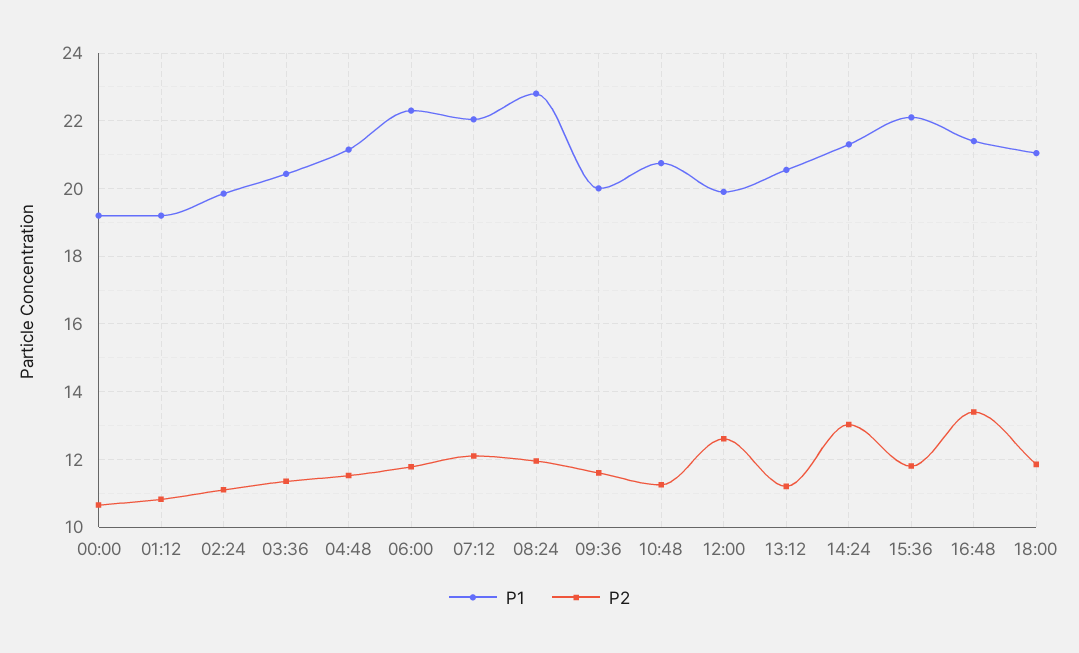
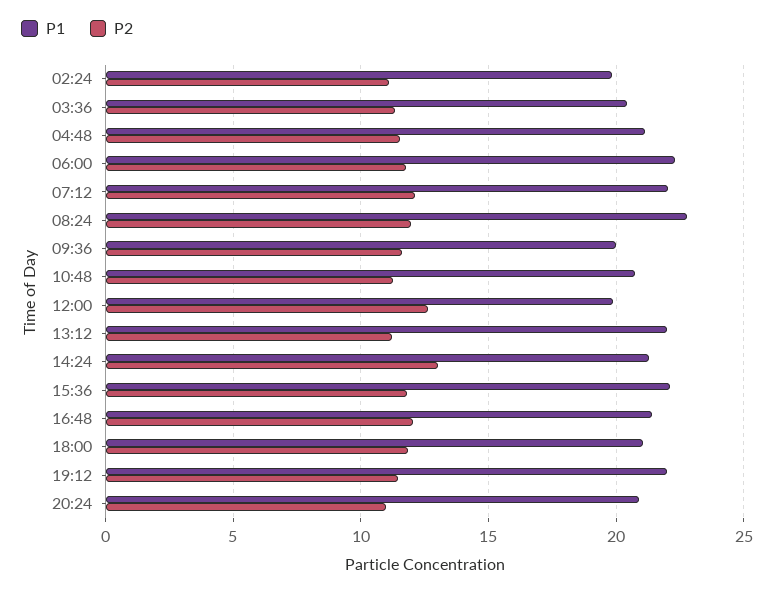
P1, 00:00: 19.2 -> none
P2, 00:00: 10.6 -> none
P1, 01:12: 19.2 -> none
P2, 01:12: 10.8 -> none
P1, 13:12: 20.6 -> 22
P2, 16:48: 13.4 -> 12
P1, 19:12: none -> 22
P2, 19:12: none -> 11.5
P1, 20:24: none -> 21
P2, 20:24: none -> 11

